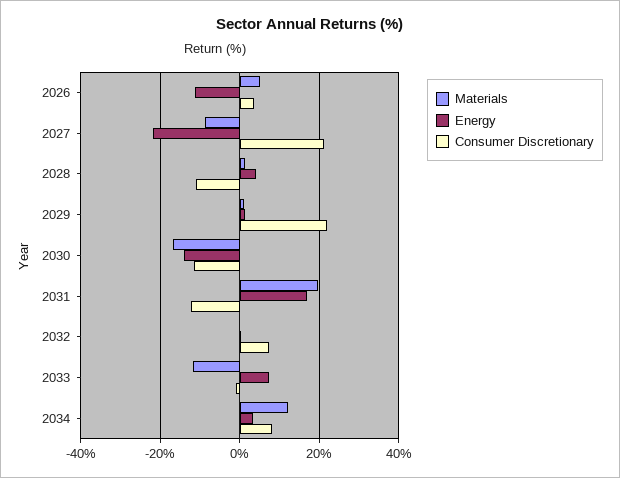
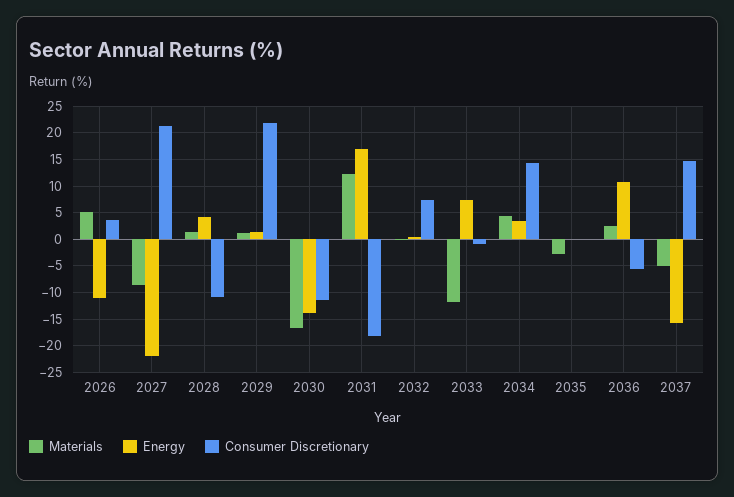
Materials, 2031: 20 -> 12.5
Consumer Discretionary, 2031: -12 -> -17.5
Materials, 2034: 12 -> 5
Consumer Discretionary, 2034: 8 -> 15
Materials, 2035: none -> -2.5
Energy, 2035: none -> 0
Consumer Discretionary, 2035: none -> 0
Materials, 2036: none -> 2.5
Energy, 2036: none -> 10
Consumer Discretionary, 2036: none -> -5
Materials, 2037: none -> -5
Energy, 2037: none -> -15
Consumer Discretionary, 2037: none -> 15

